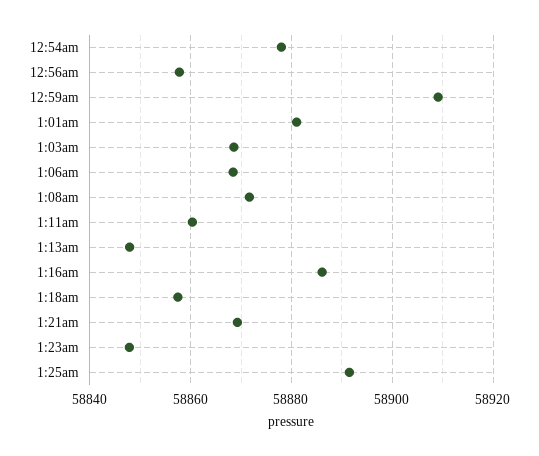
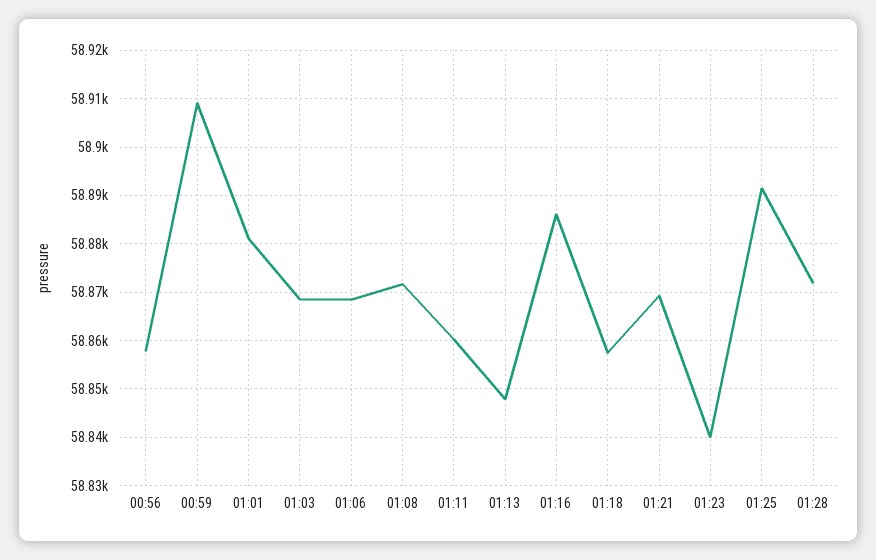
12:54am: 58878 -> none
1:23am: 58848 -> 58840
01:28: none -> 58872

